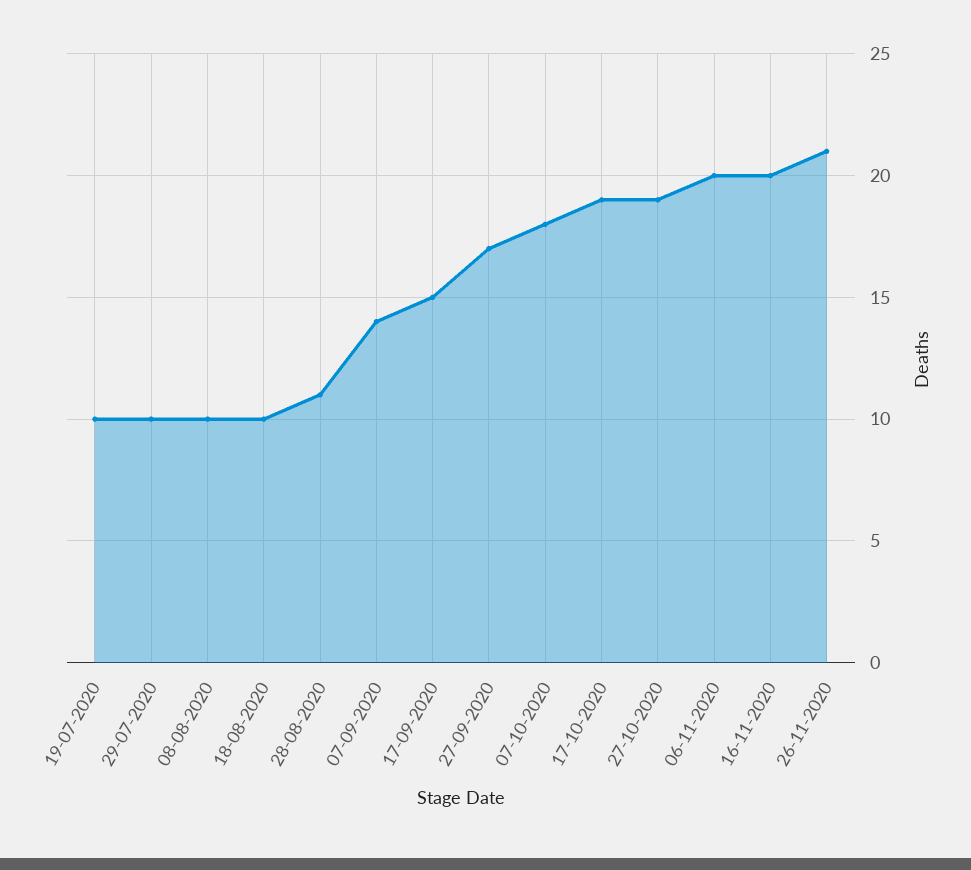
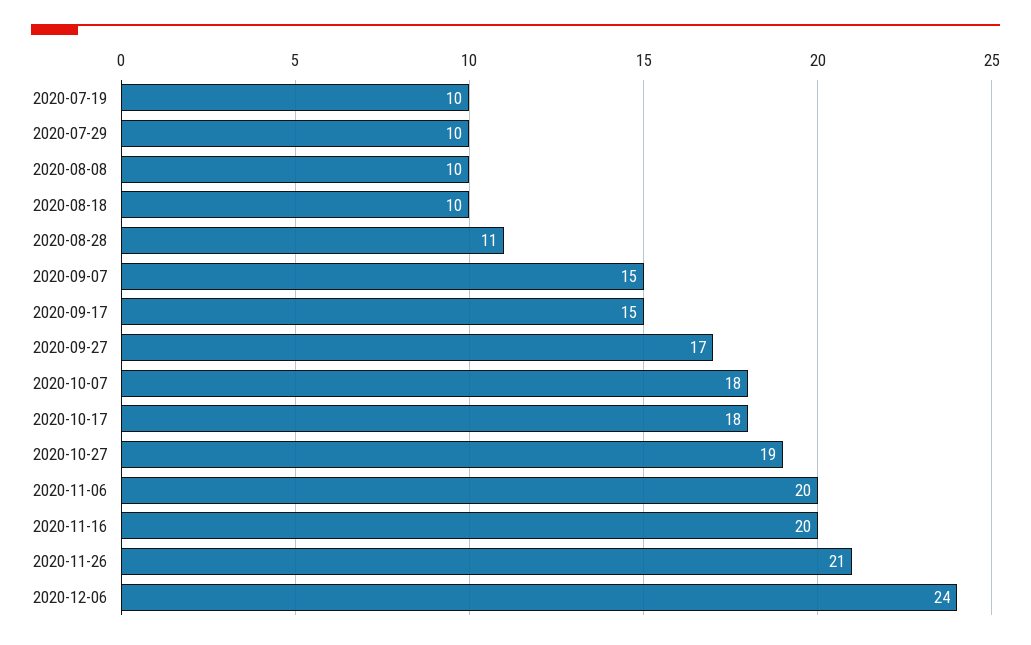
07-09-2020: 14 -> 15
17-10-2020: 19 -> 18
2020-12-06: none -> 24

